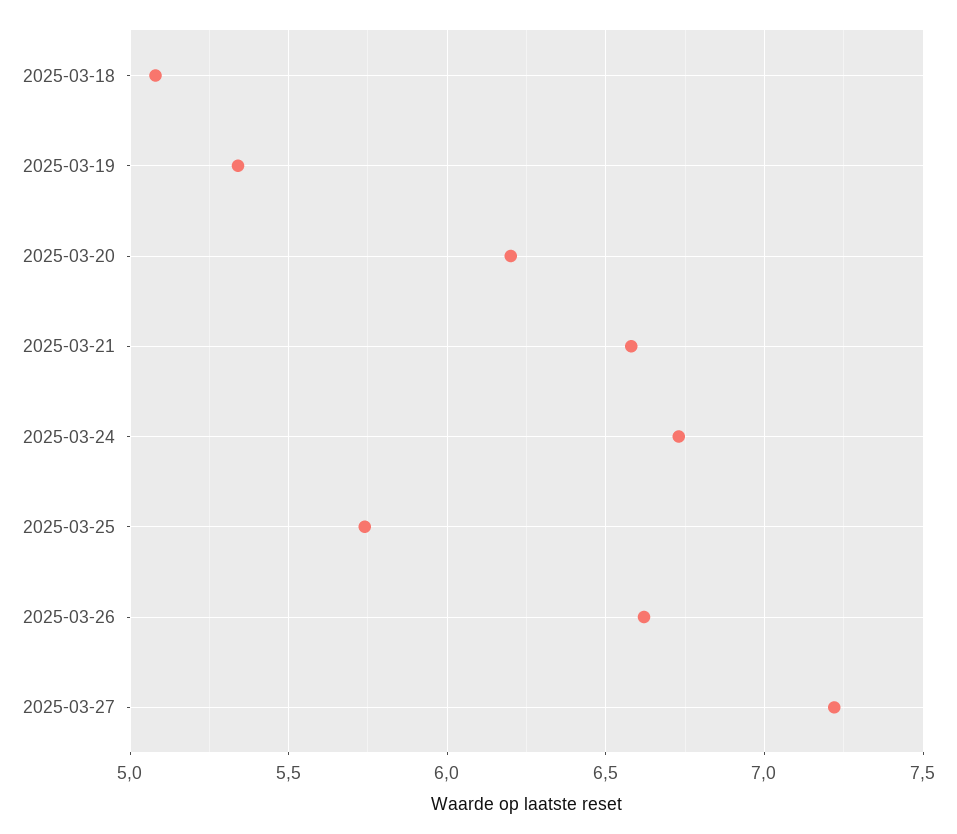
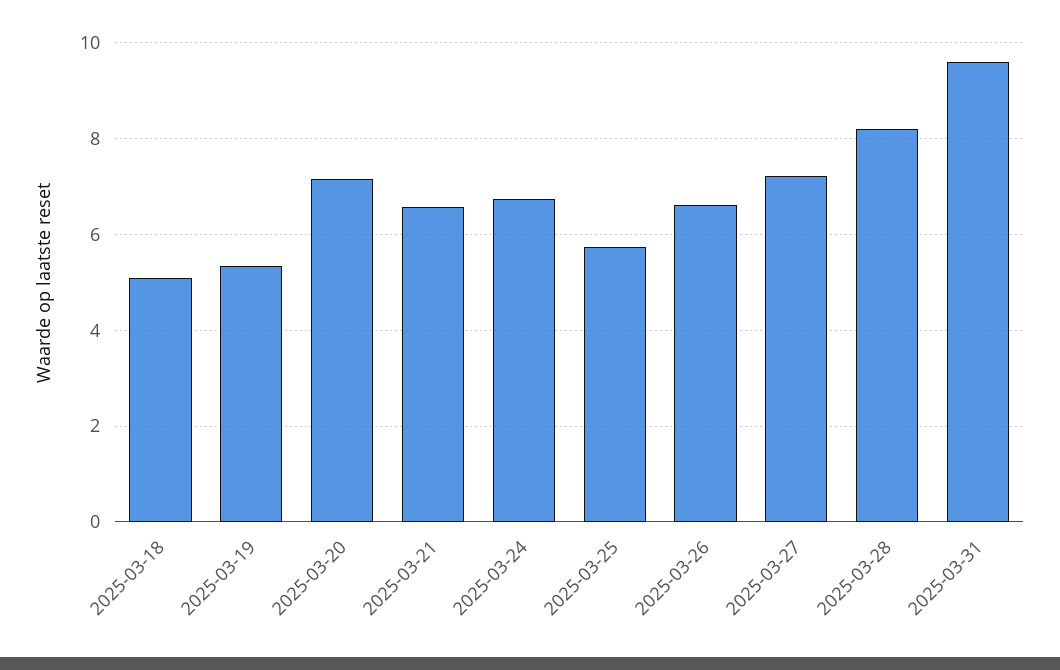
2025-03-20: 6.2 -> 7.2
2025-03-28: none -> 8.2
2025-03-31: none -> 9.6

